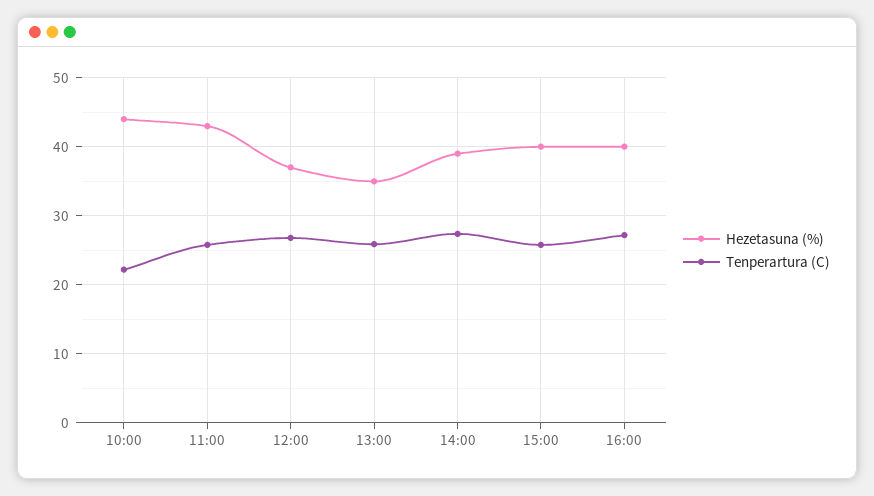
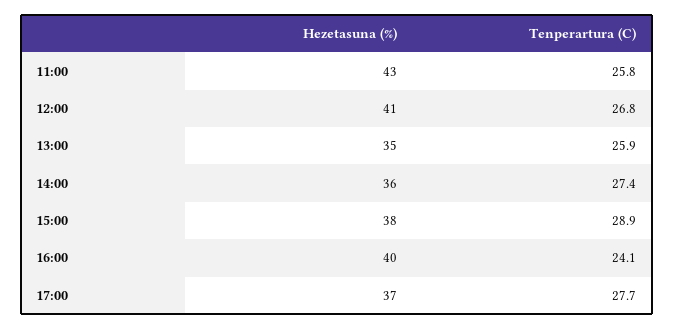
Hezetasuna (%), 10:00: 44 -> none
Tenperartura (C), 10:00: 22 -> none
Hezetasuna (%), 12:00: 37 -> 41
Hezetasuna (%), 14:00: 39 -> 36
Hezetasuna (%), 15:00: 40 -> 38
Tenperartura (C), 15:00: 26 -> 28.9
Tenperartura (C), 16:00: 27 -> 24.1
Hezetasuna (%), 17:00: none -> 37
Tenperartura (C), 17:00: none -> 27.7

